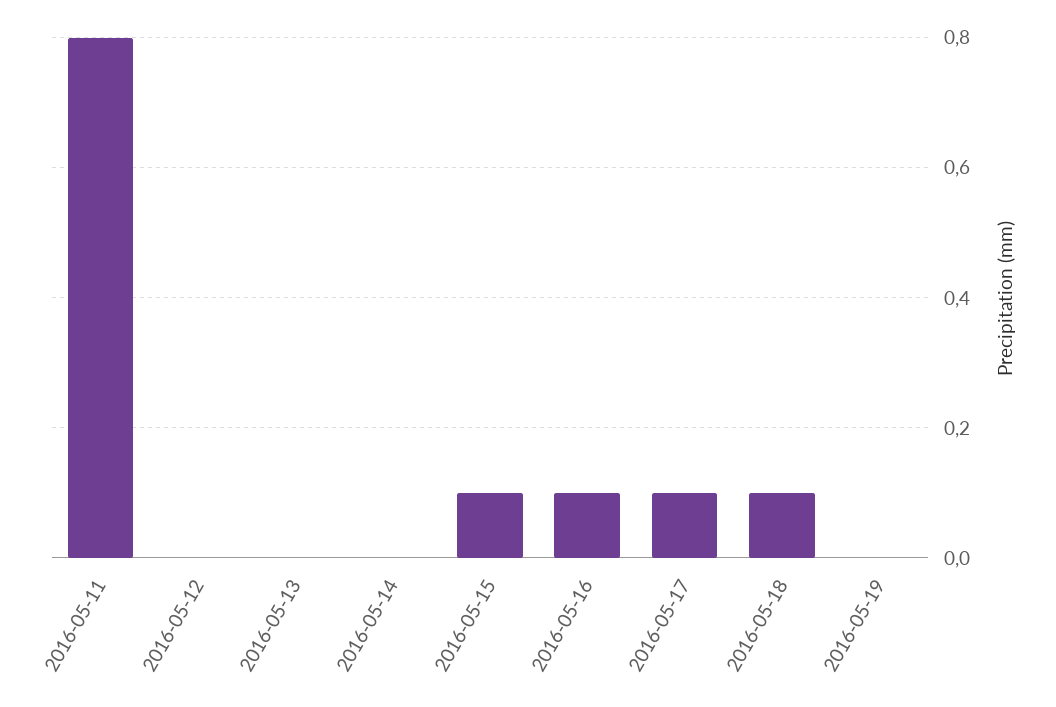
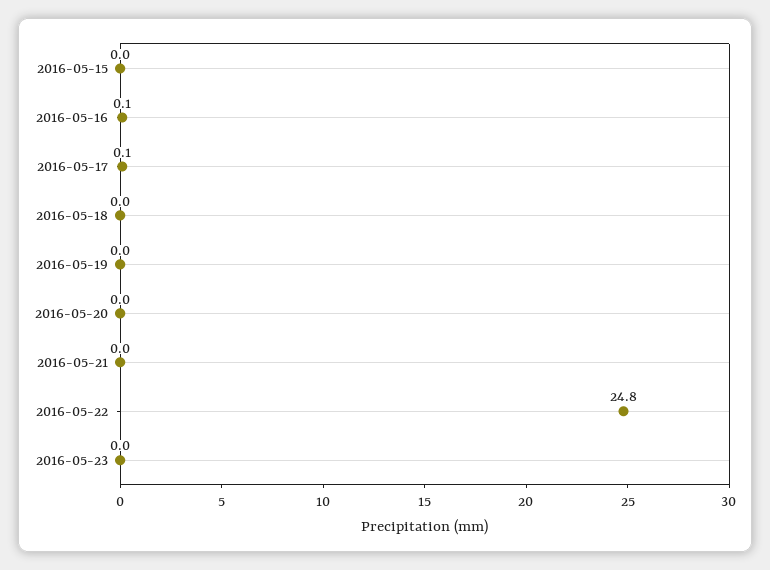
2016-05-11: 0.8 -> none
2016-05-12: 0 -> none
2016-05-13: 0 -> none
2016-05-14: 0 -> none
2016-05-15: 0.1 -> 0
2016-05-18: 0.1 -> 0
2016-05-20: none -> 0
2016-05-21: none -> 0
2016-05-22: none -> 24.8
2016-05-23: none -> 0

